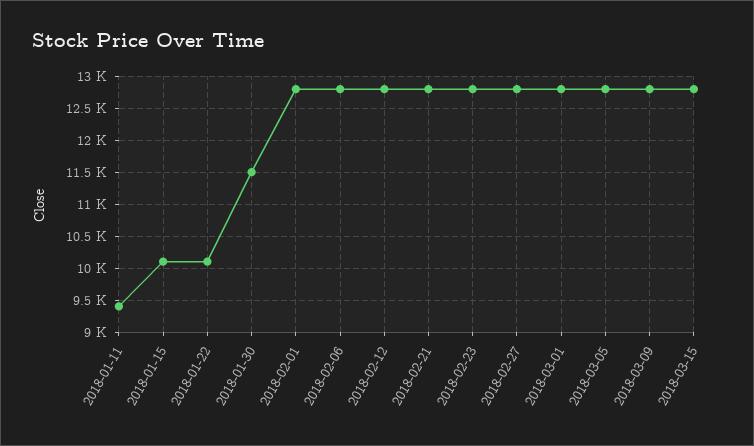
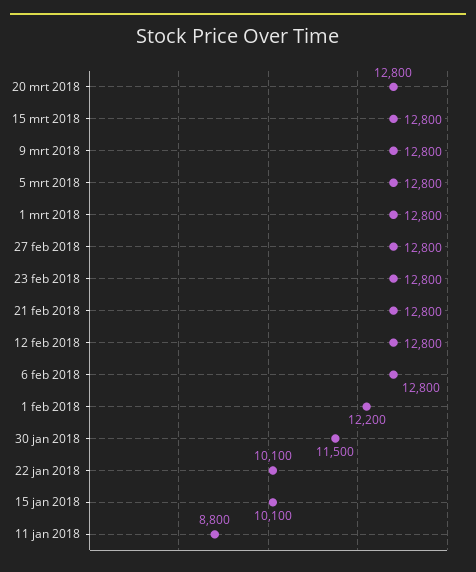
2018-01-11: 9400 -> 8800
2018-02-01: 12800 -> 12200
20 mrt 2018: none -> 12800

